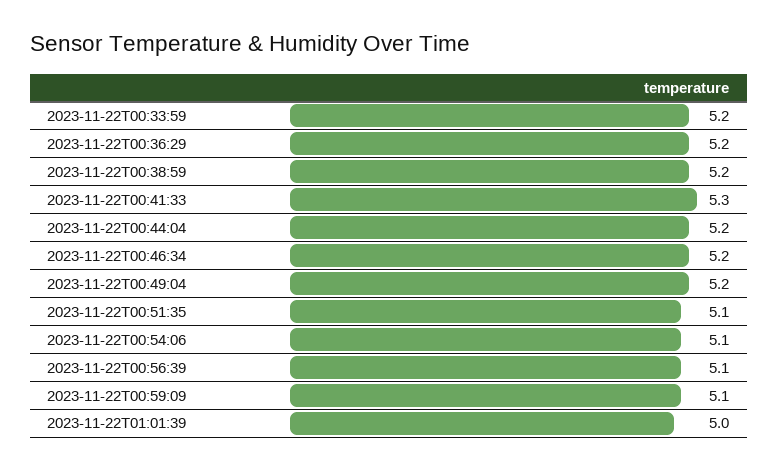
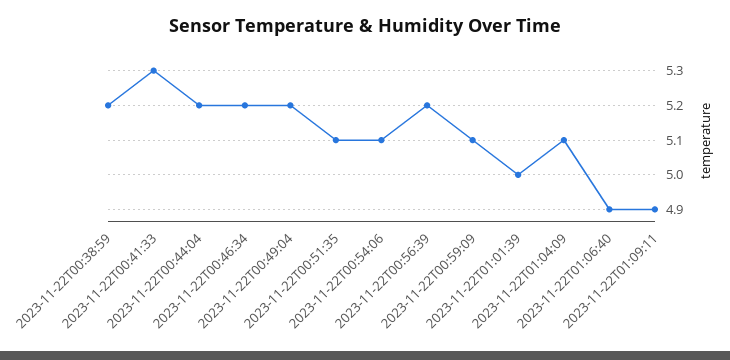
2023-11-22T00:33:59: 5.2 -> none
2023-11-22T00:36:29: 5.2 -> none
2023-11-22T00:56:39: 5.1 -> 5.2
2023-11-22T01:04:09: none -> 5.1
2023-11-22T01:06:40: none -> 4.9
2023-11-22T01:09:11: none -> 4.9

